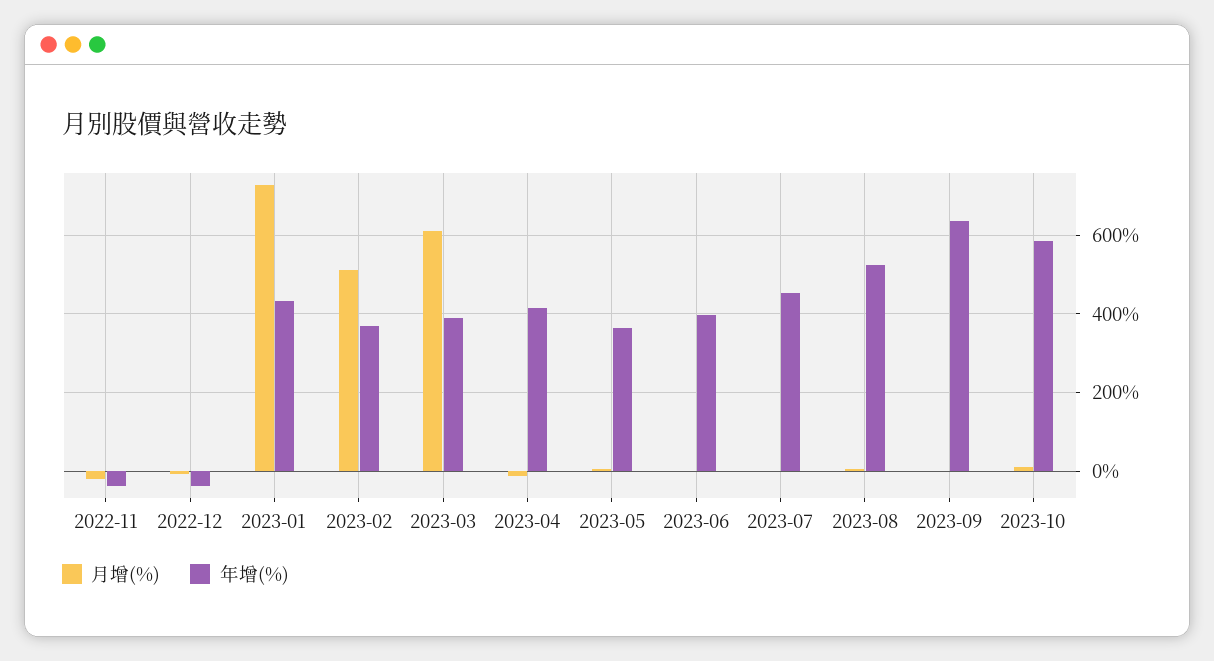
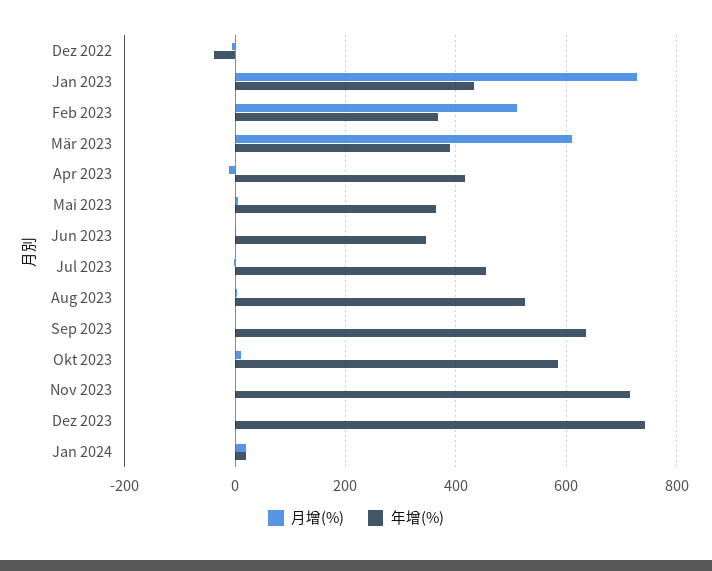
月增(%), 2022-11: -20 -> none
年增(%), 2022-11: -40 -> none
年增(%), 2023-06: 400 -> 340
月增(%), Nov 2023: none -> 0
年增(%), Nov 2023: none -> 720
月增(%), Dez 2023: none -> 0
年增(%), Dez 2023: none -> 740
月增(%), Jan 2024: none -> 20
年增(%), Jan 2024: none -> 20

